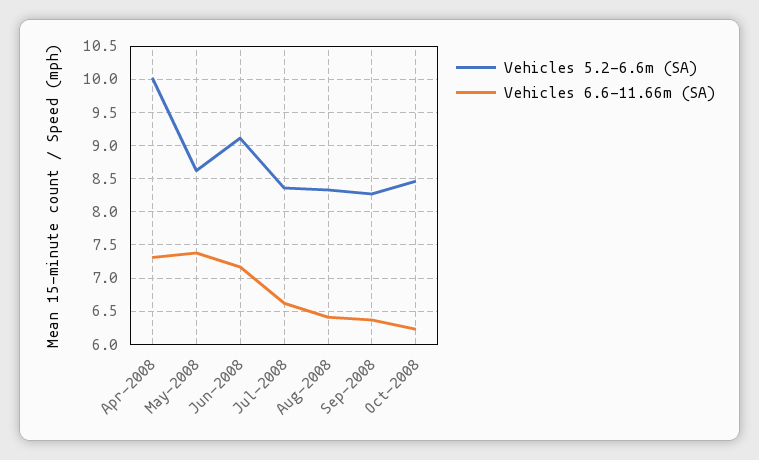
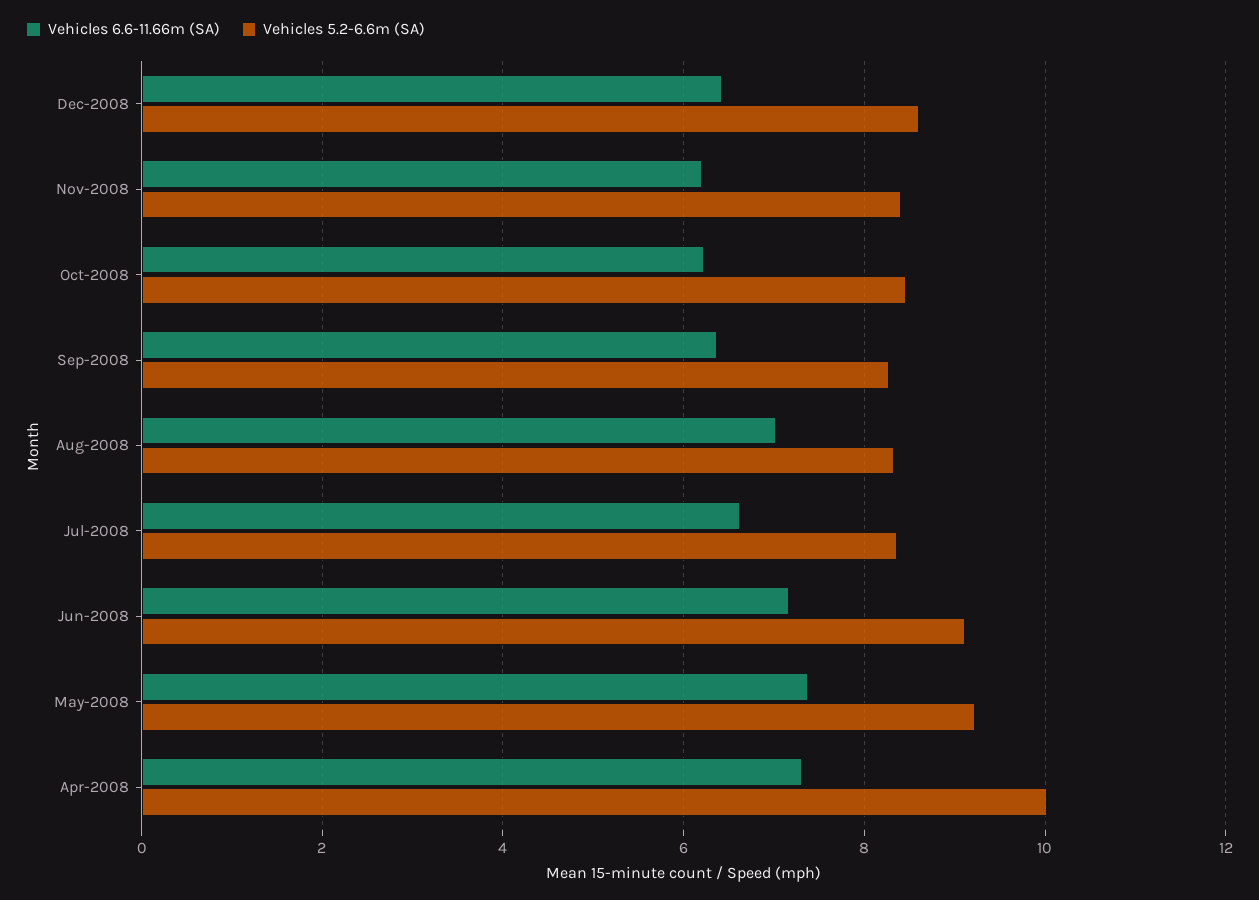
Vehicles 5.2-6.6m (SA), May-2008: 8.6 -> 9.2
Vehicles 6.6-11.66m (SA), Aug-2008: 6.4 -> 7
Vehicles 6.6-11.66m (SA), Dec-2008: none -> 6.4
Vehicles 5.2-6.6m (SA), Dec-2008: none -> 8.6
Vehicles 6.6-11.66m (SA), Nov-2008: none -> 6.2
Vehicles 5.2-6.6m (SA), Nov-2008: none -> 8.4

